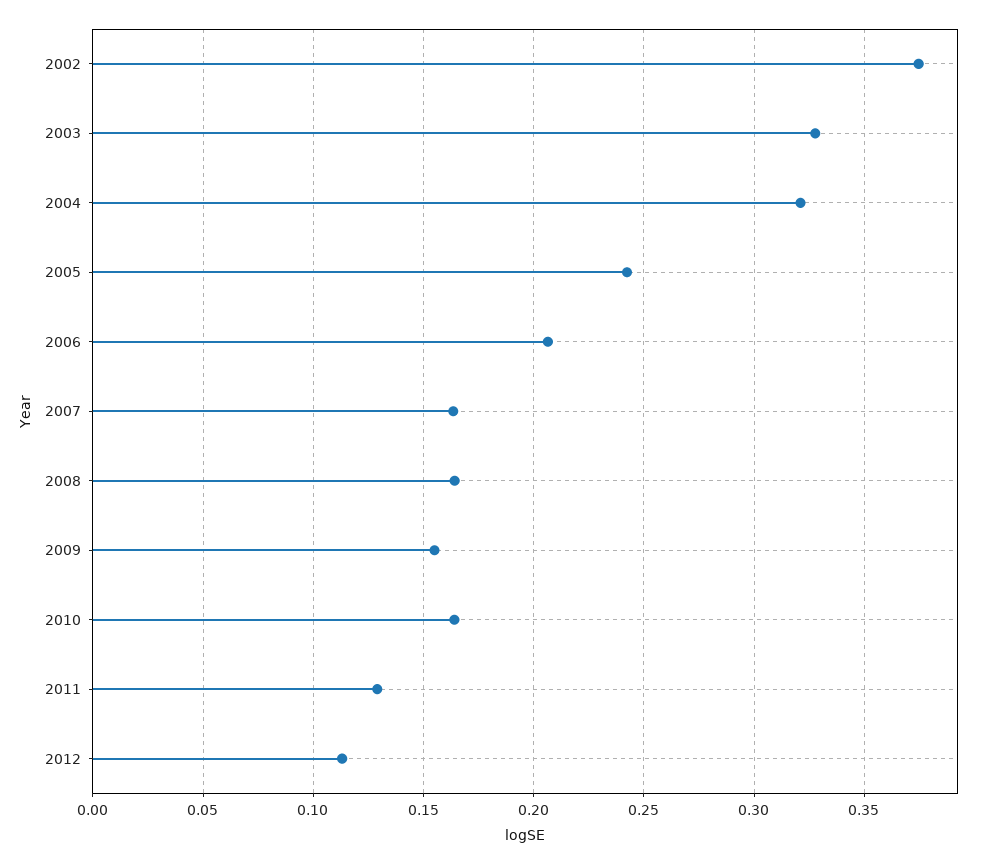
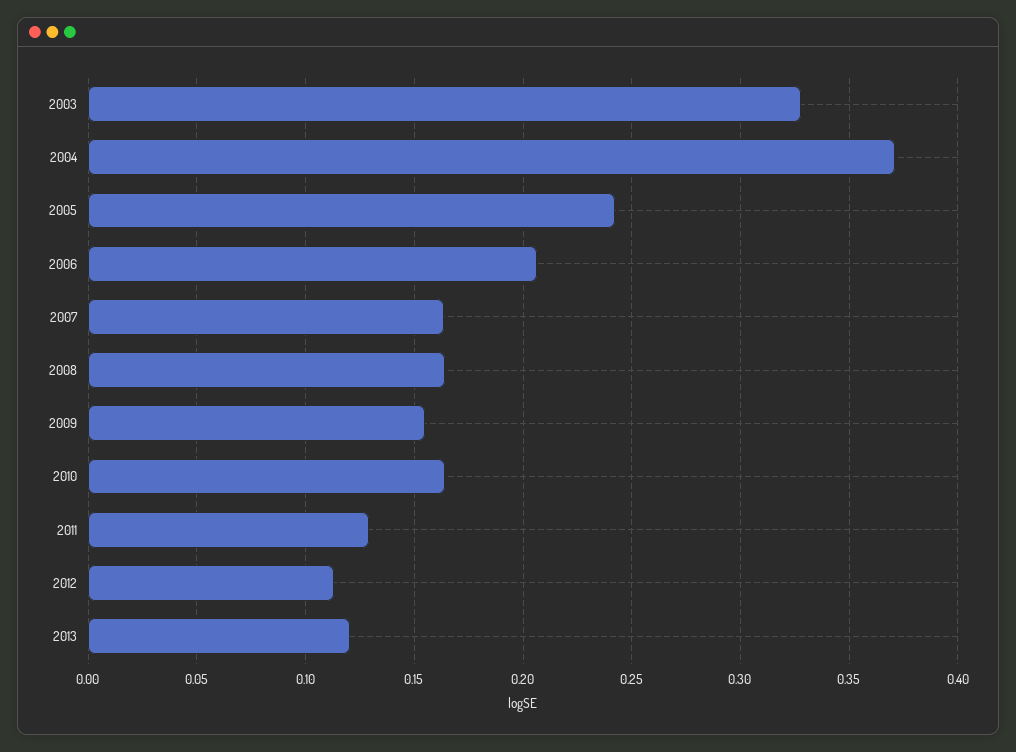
2002: 0.375 -> none
2004: 0.32 -> 0.37
2013: none -> 0.12

